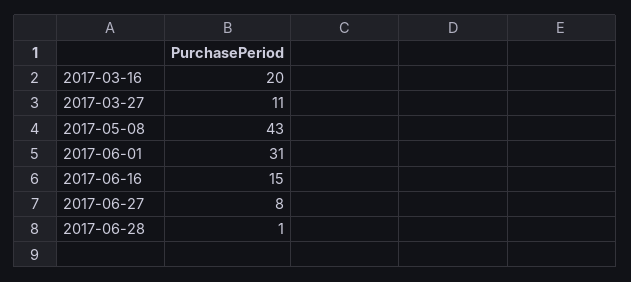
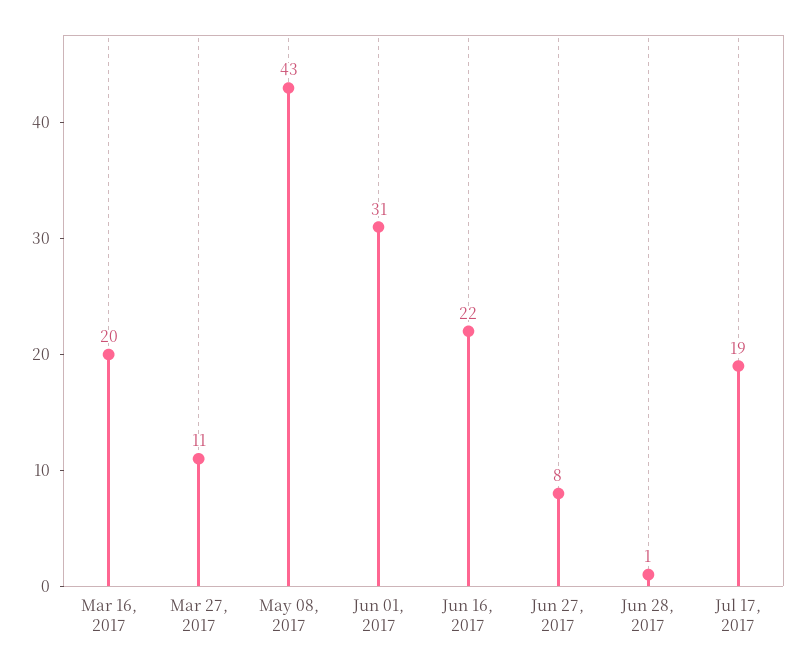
2017-06-16: 15 -> 22
Jul 17, 2017: none -> 19

